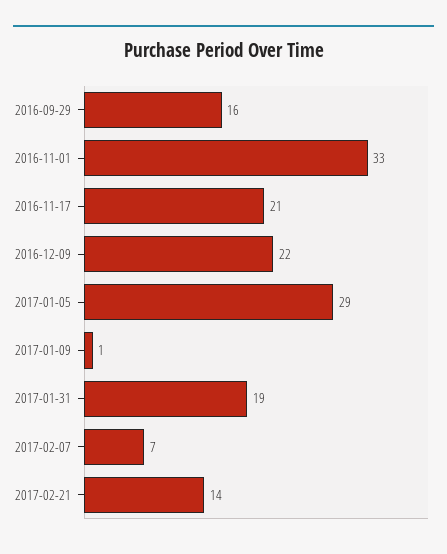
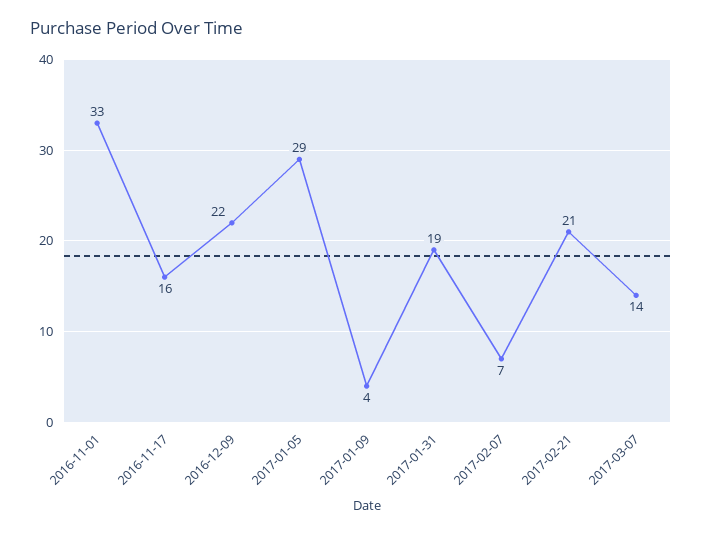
2016-09-29: 16 -> none
2016-11-17: 21 -> 16
2017-01-09: 1 -> 4
2017-02-21: 14 -> 21
2017-03-07: none -> 14

